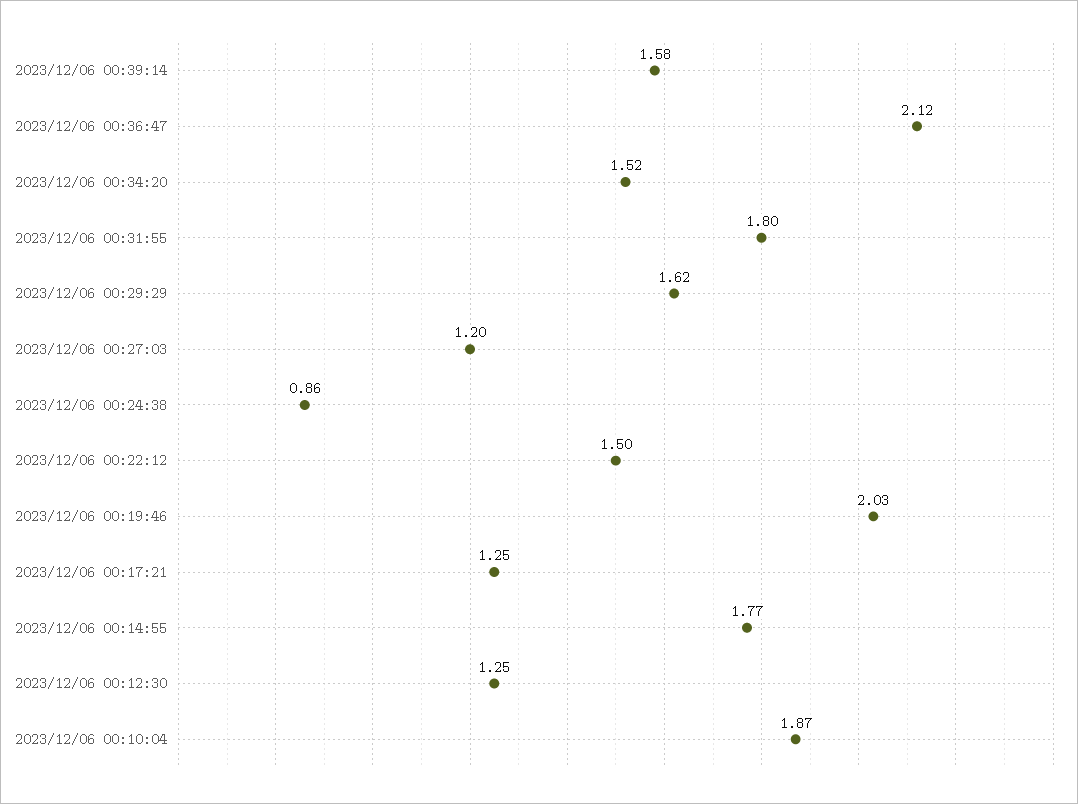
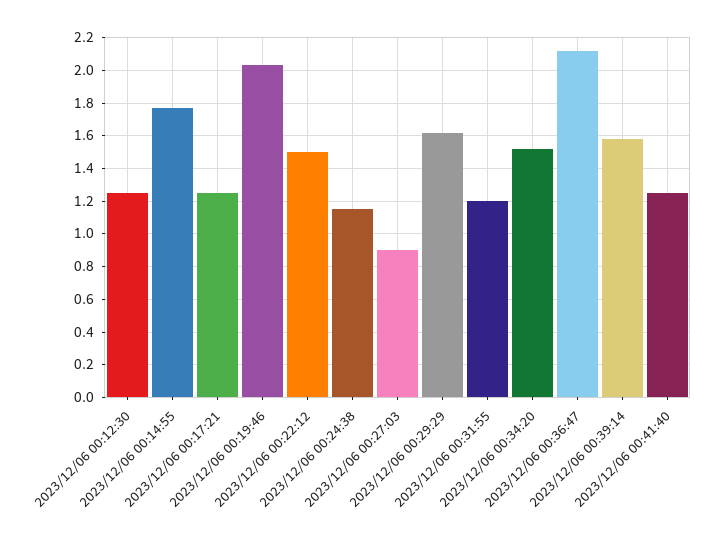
2023/12/06 00:31:55: 1.8 -> 1.2
2023/12/06 00:27:03: 1.2 -> 0.9
2023/12/06 00:24:38: 0.86 -> 1.15
2023/12/06 00:10:04: 1.87 -> none
2023/12/06 00:41:40: none -> 1.25

